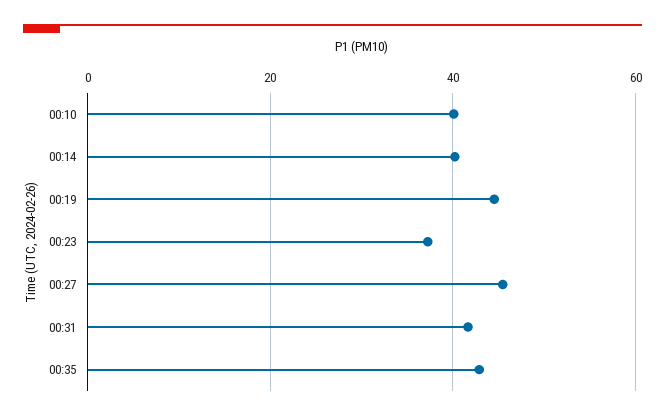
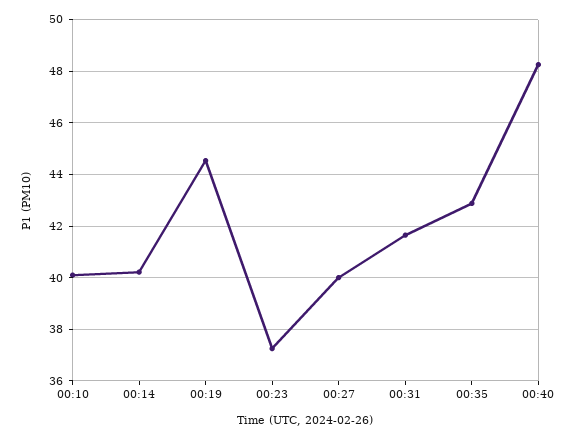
00:27: 46 -> 40
00:40: none -> 48.25

